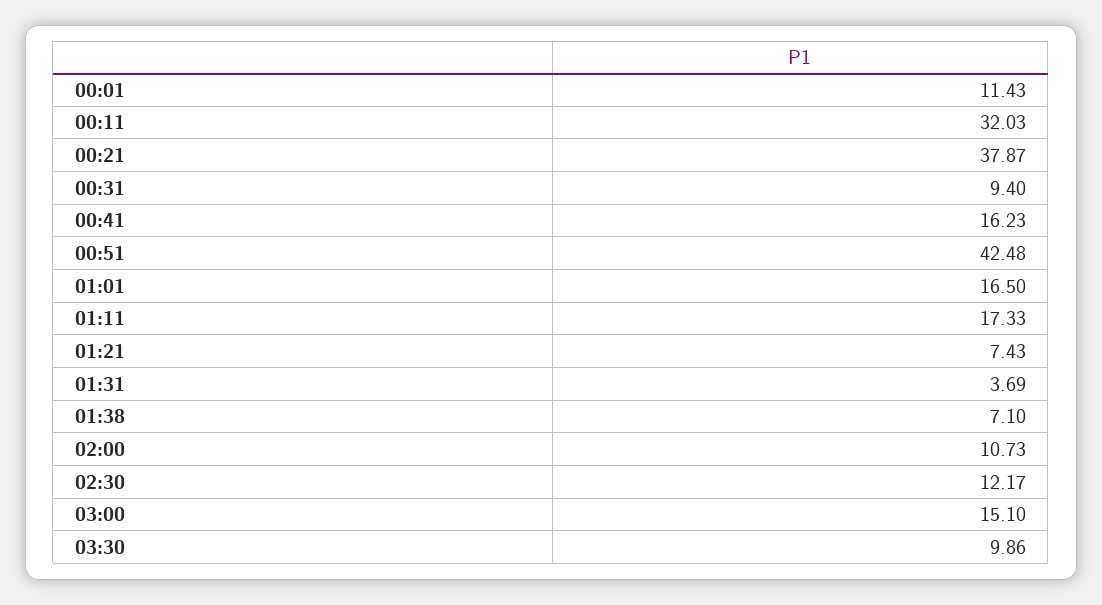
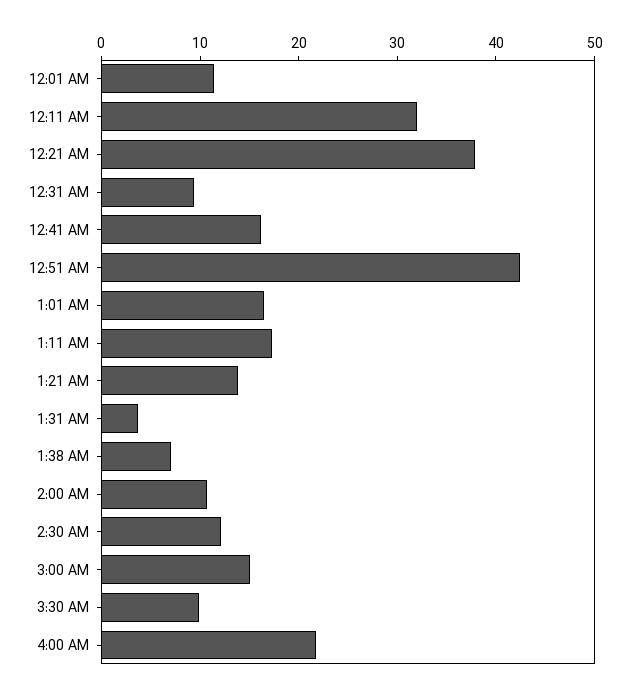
01:21: 7.43 -> 14
4:00 AM: none -> 22

